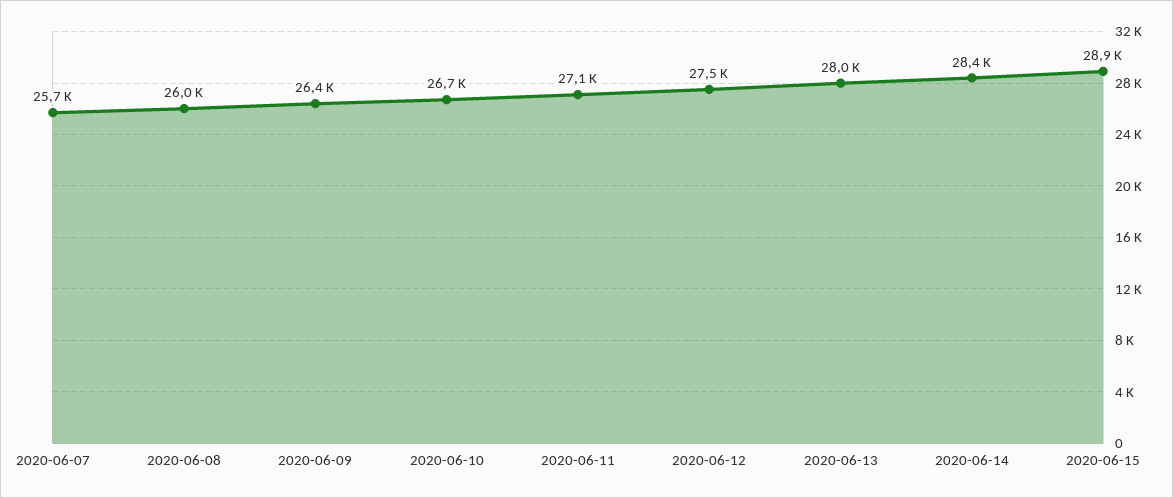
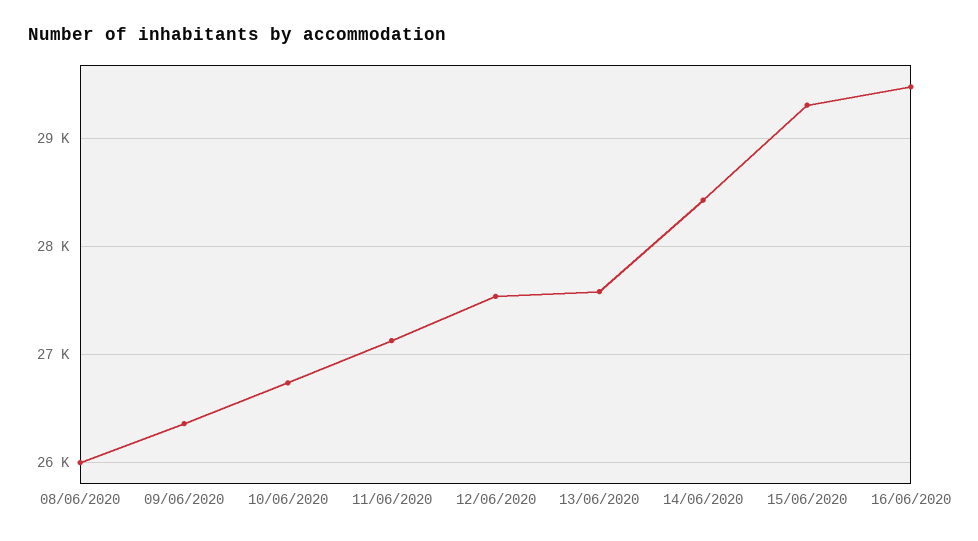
2020-06-07: 25700 -> none
2020-06-13: 28000 -> 27600
2020-06-15: 28900 -> 29300
16/06/2020: none -> 29500

